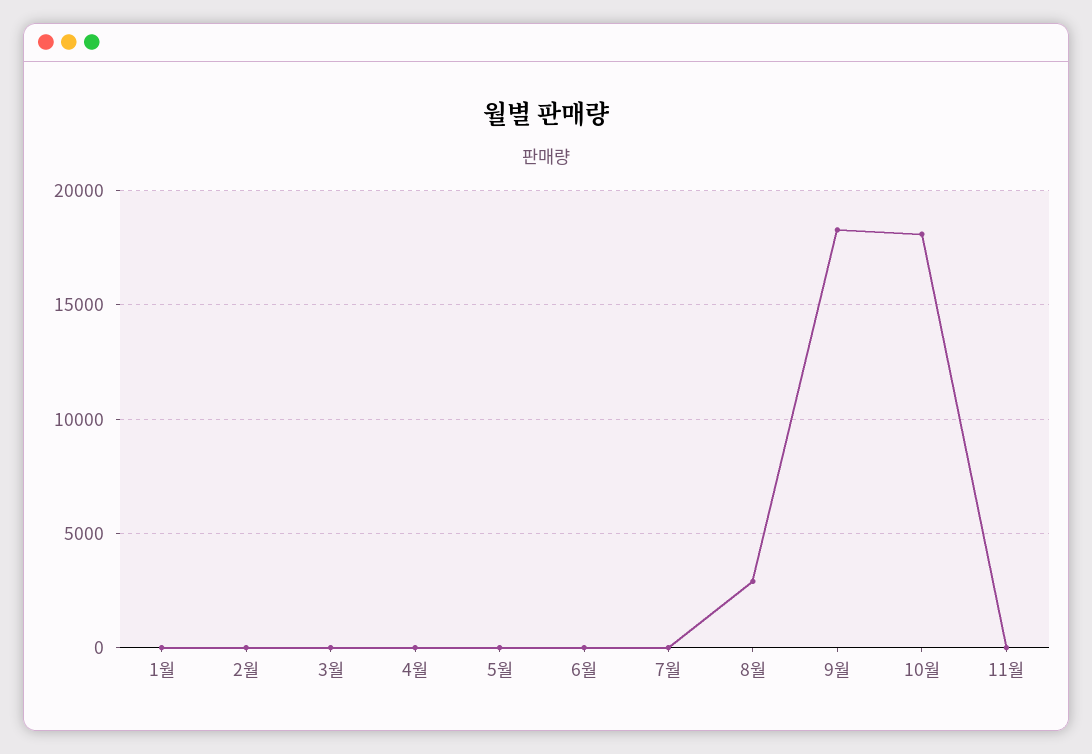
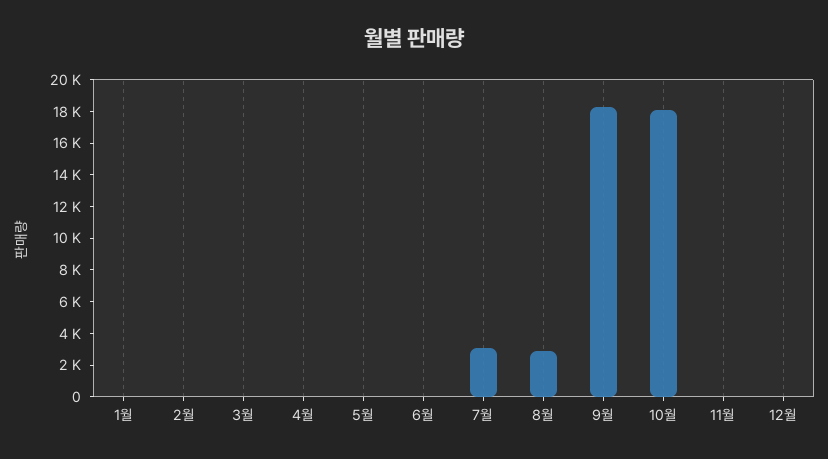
7월: 0 -> 3000
12월: none -> 0

